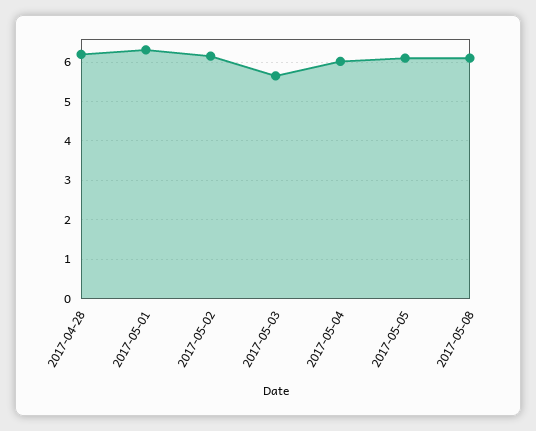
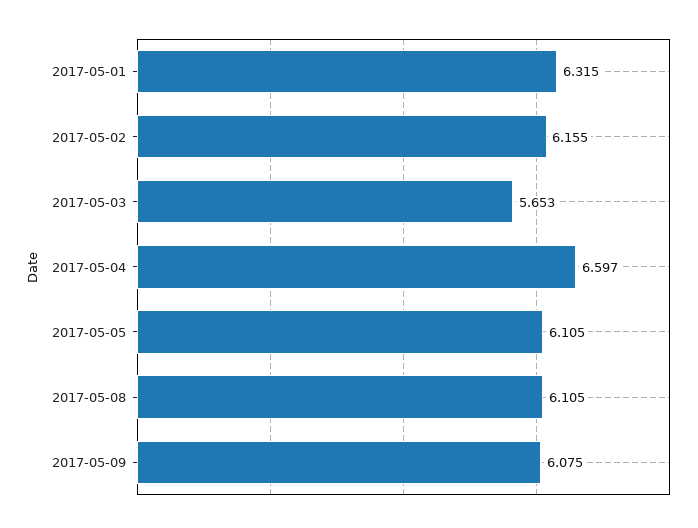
2017-04-28: 6.2 -> none
2017-05-04: 6 -> 6.597
2017-05-09: none -> 6.075

